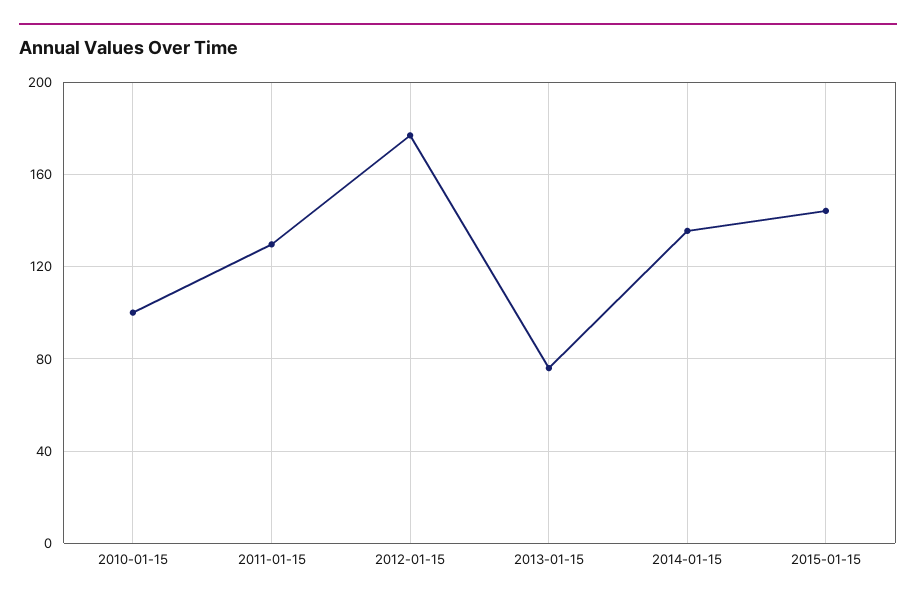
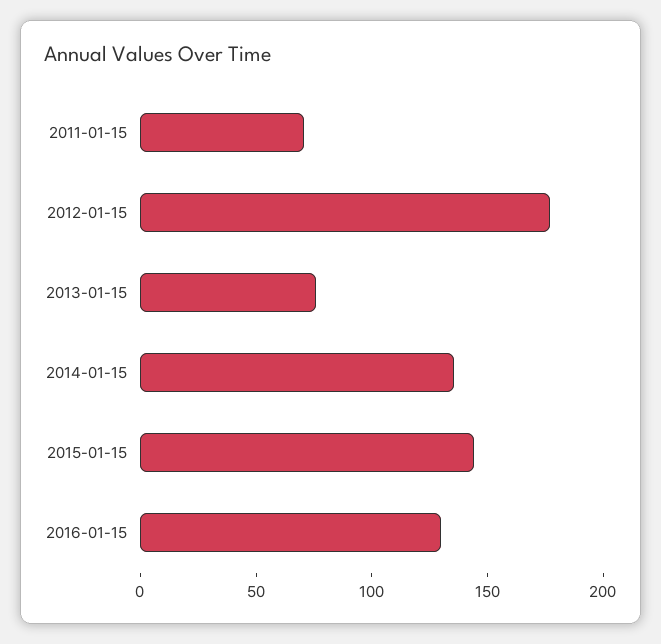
2010-01-15: 100 -> none
2011-01-15: 130 -> 70
2016-01-15: none -> 130

